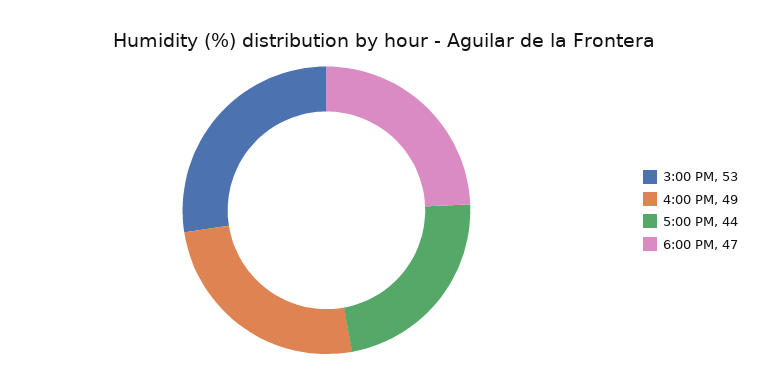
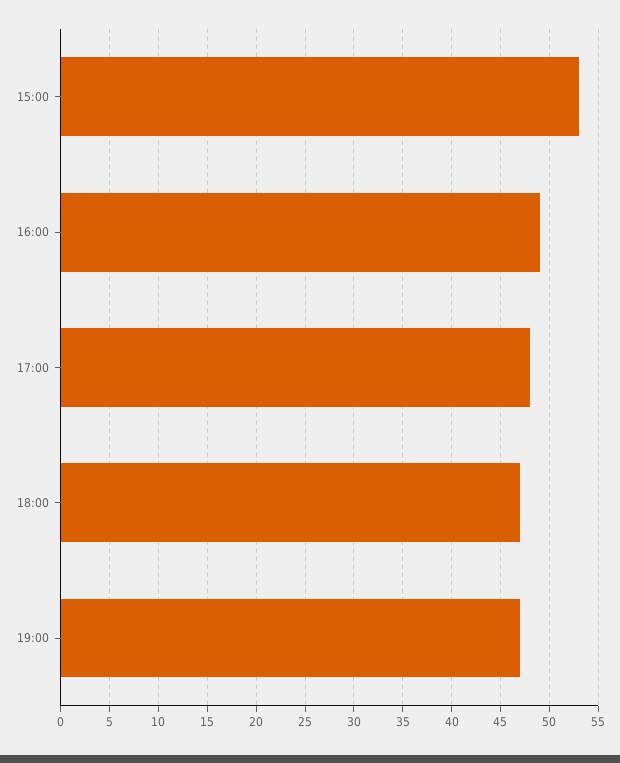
5:00 PM: 44 -> 48
19:00: none -> 47

